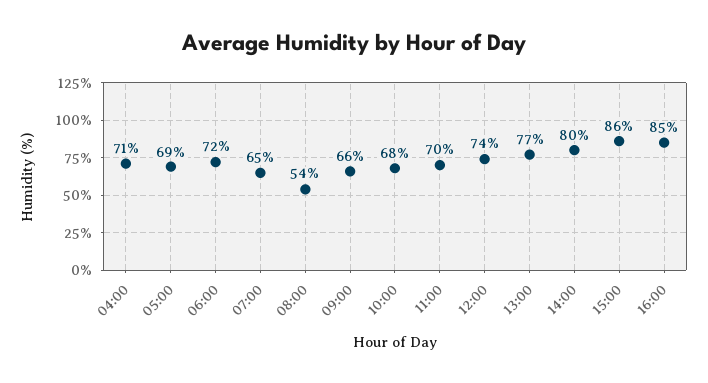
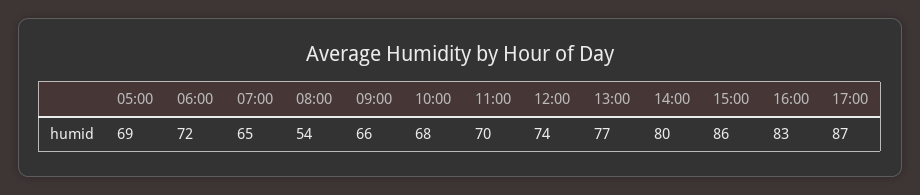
04:00: 71 -> none
16:00: 85 -> 83
17:00: none -> 87

